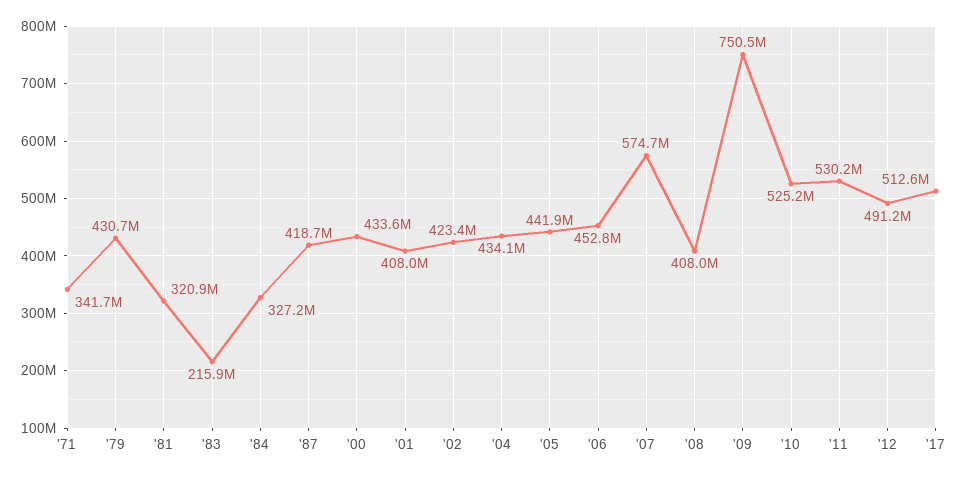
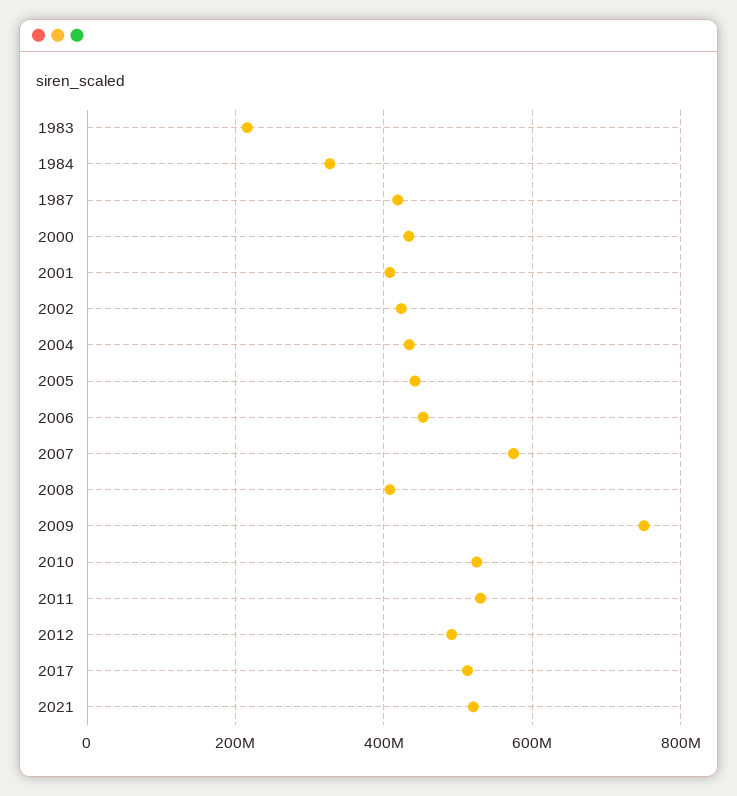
'71: 341700000 -> none
'79: 430700000 -> none
'81: 320900000 -> none
2021: none -> 520000000

